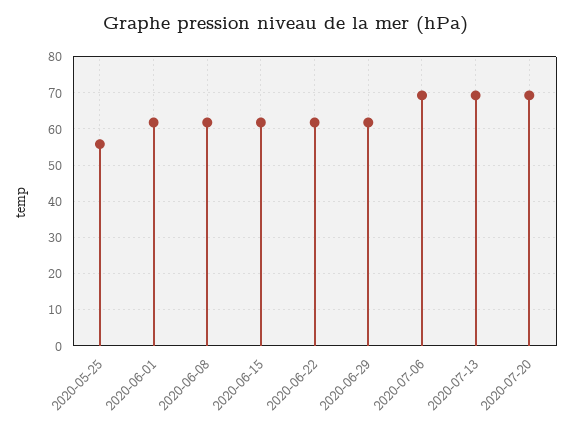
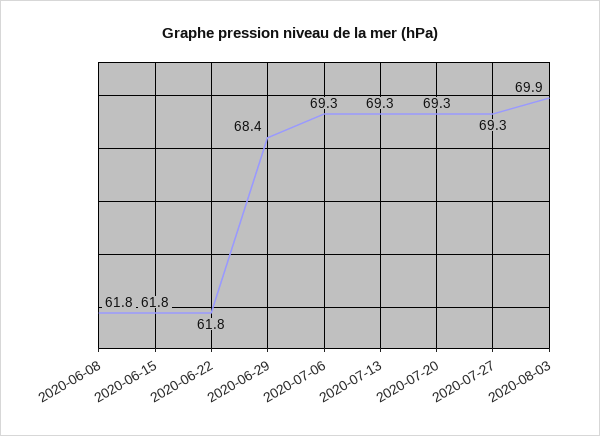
2020-05-25: 56 -> none
2020-06-01: 62 -> none
2020-06-29: 62 -> 68.4
2020-07-27: none -> 69.3
2020-08-03: none -> 69.9

